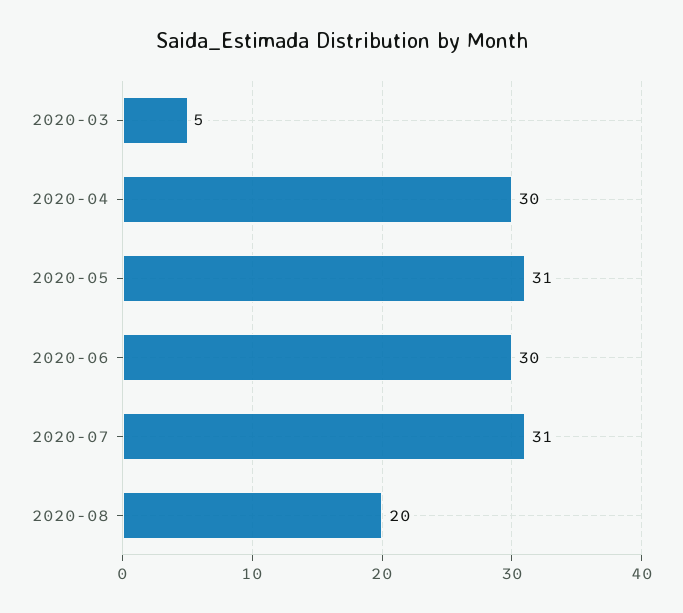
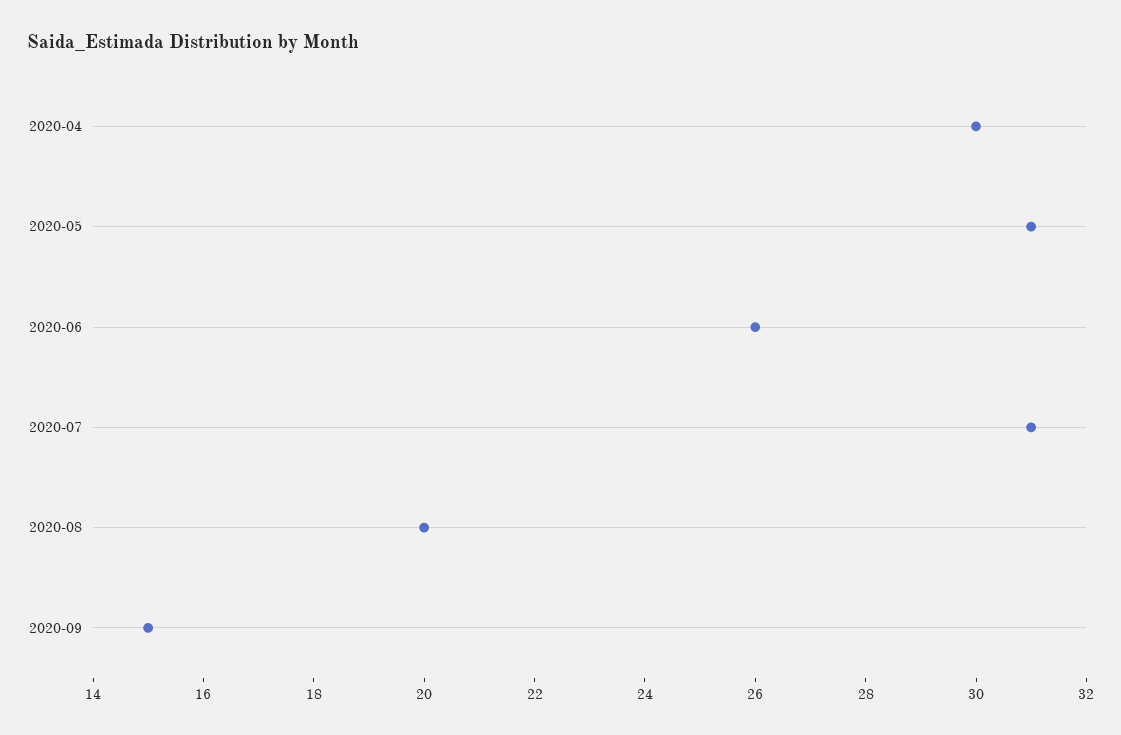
2020-03: 5 -> none
2020-06: 30 -> 26
2020-09: none -> 15

